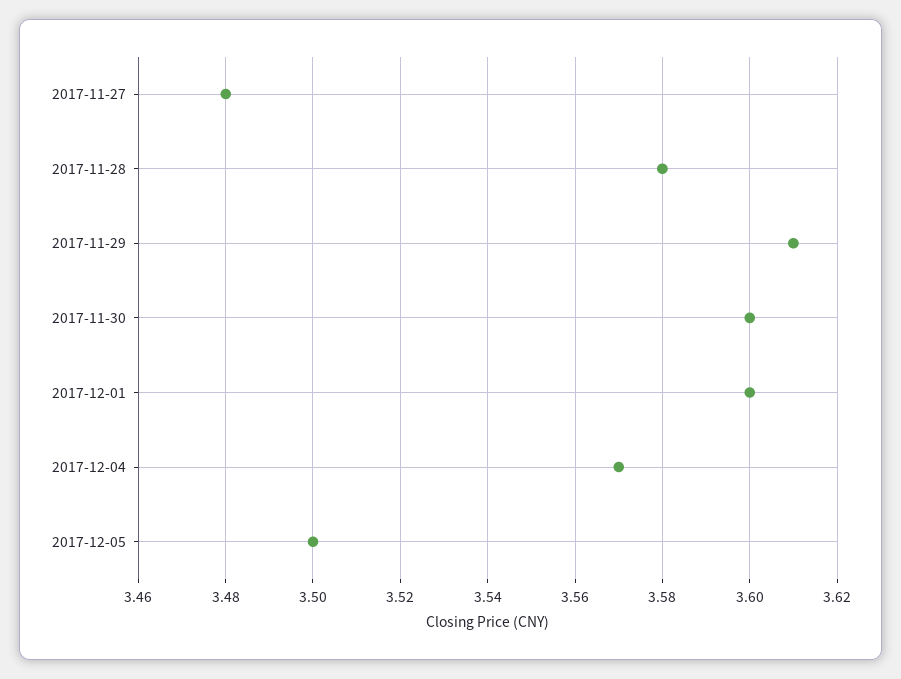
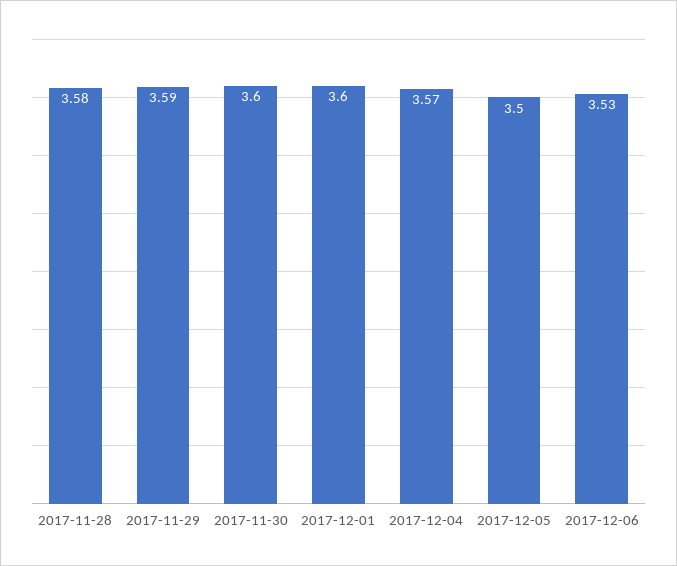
2017-11-27: 3.48 -> none
2017-11-29: 3.61 -> 3.59
2017-12-06: none -> 3.53

